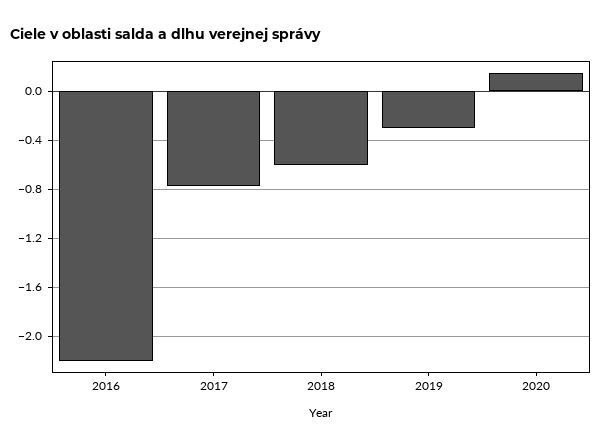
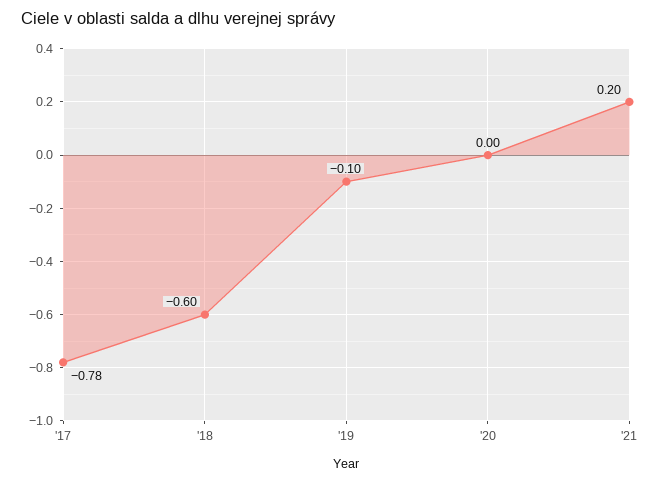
2016: -2.2 -> none
2019: -0.3 -> -0.1
2020: 0.15 -> 0
'21: none -> 0.2

